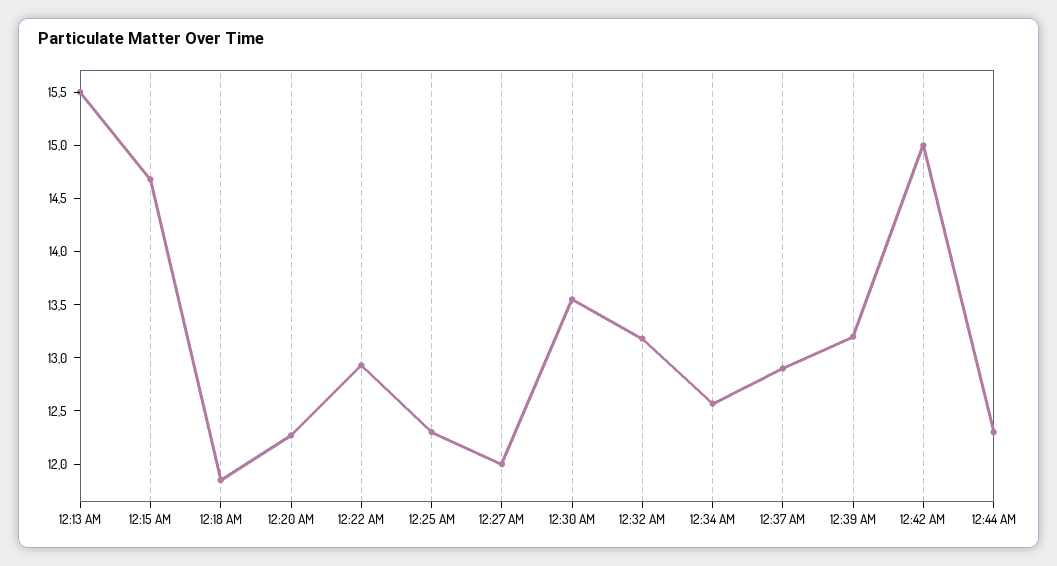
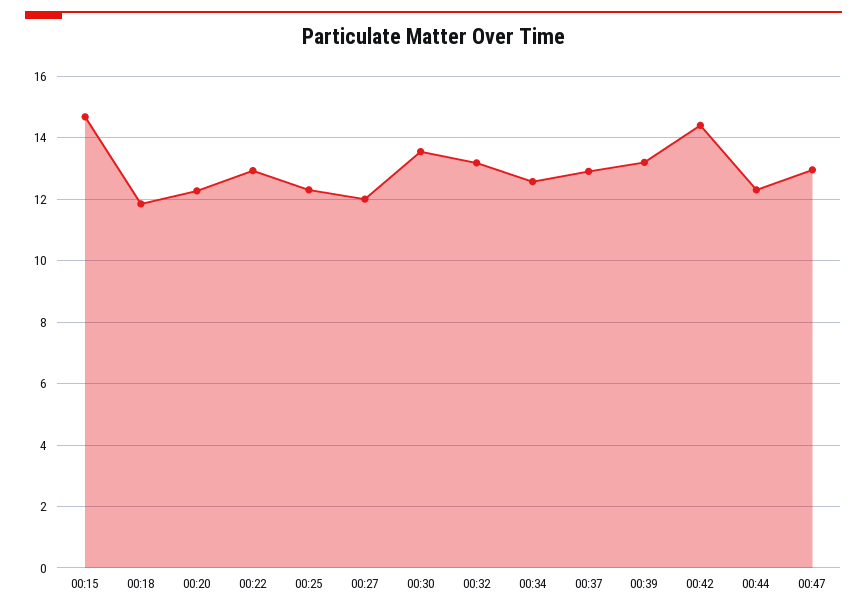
12:13 AM: 15.5 -> none
12:42 AM: 15 -> 14.4
00:47: none -> 13

